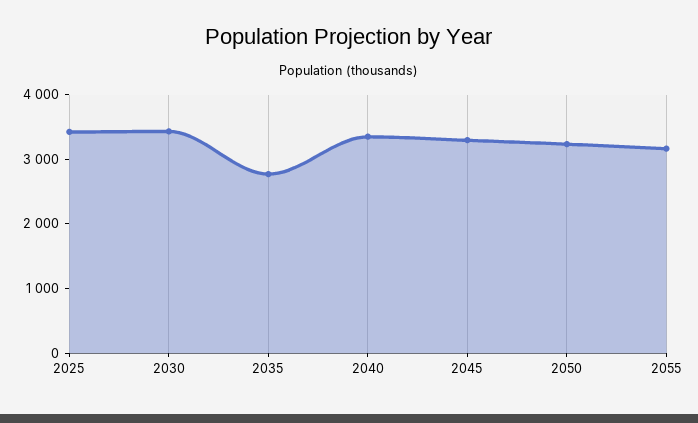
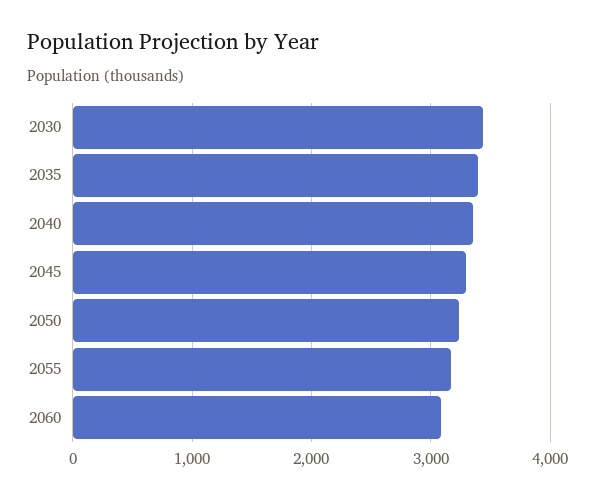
2025: 3400 -> none
2035: 2800 -> 3400
2060: none -> 3100

